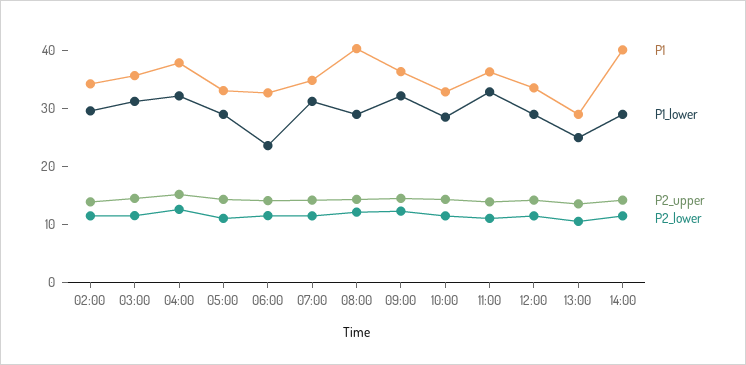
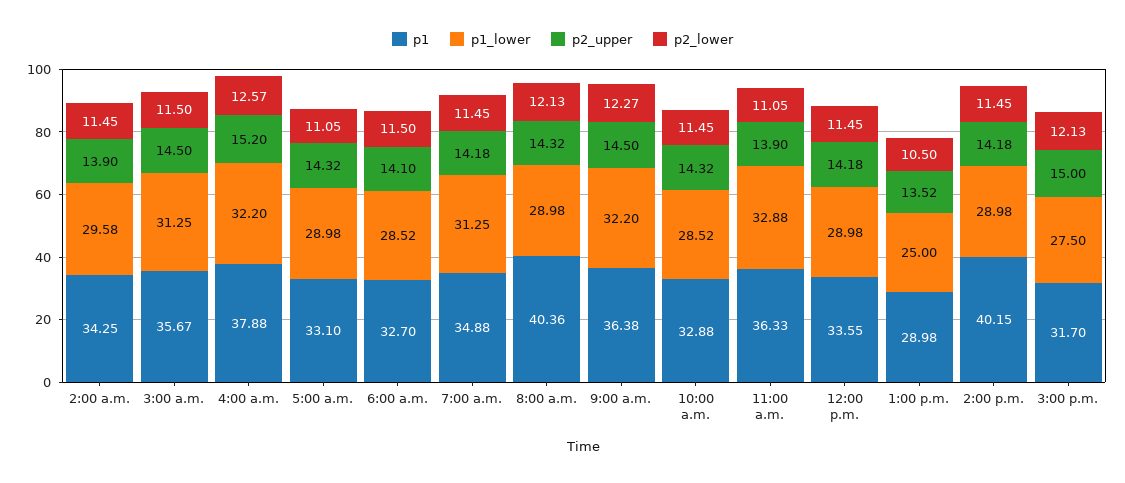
P1_lower, 06:00: 24 -> 28.52
P1, 3:00 p.m.: none -> 31.7
P1_lower, 3:00 p.m.: none -> 27.5
P2_upper, 3:00 p.m.: none -> 15
P2_lower, 3:00 p.m.: none -> 12.13

